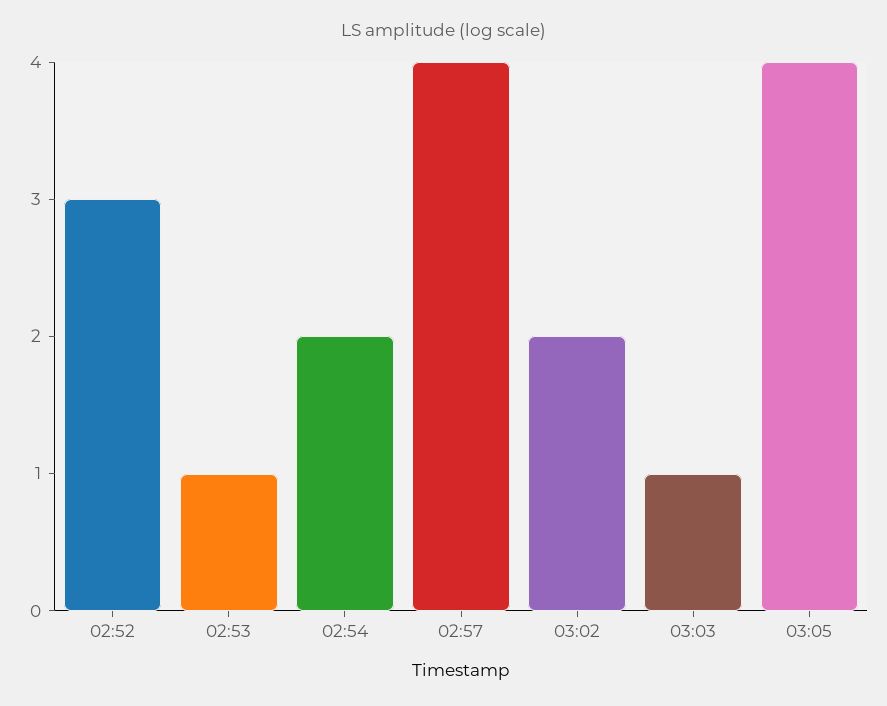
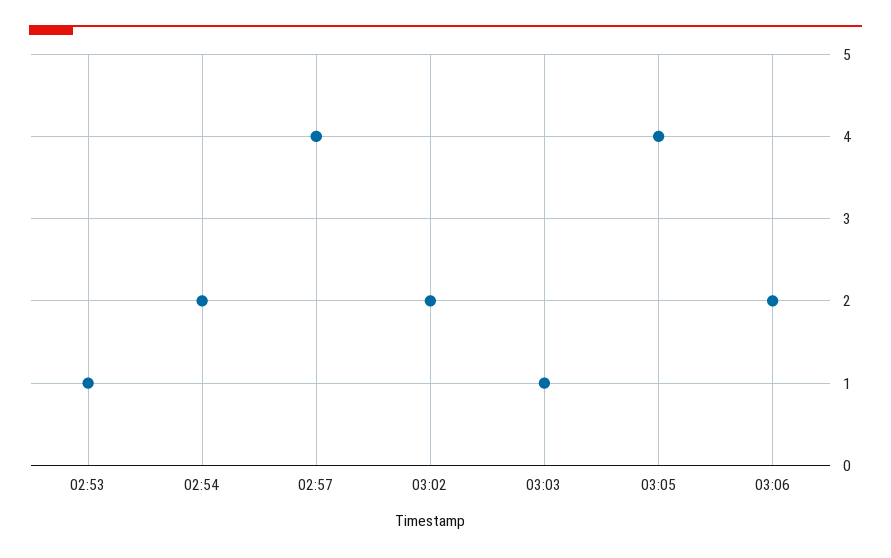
02:52: 3 -> none
03:06: none -> 2

